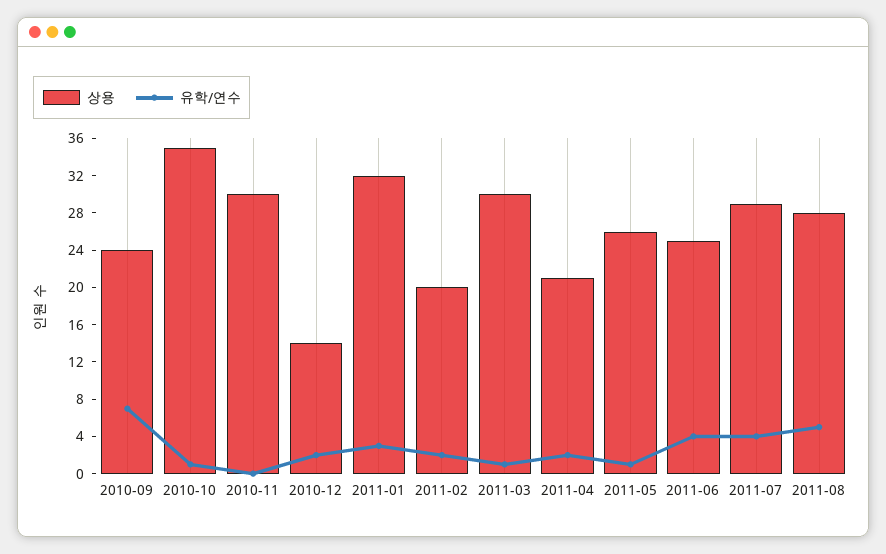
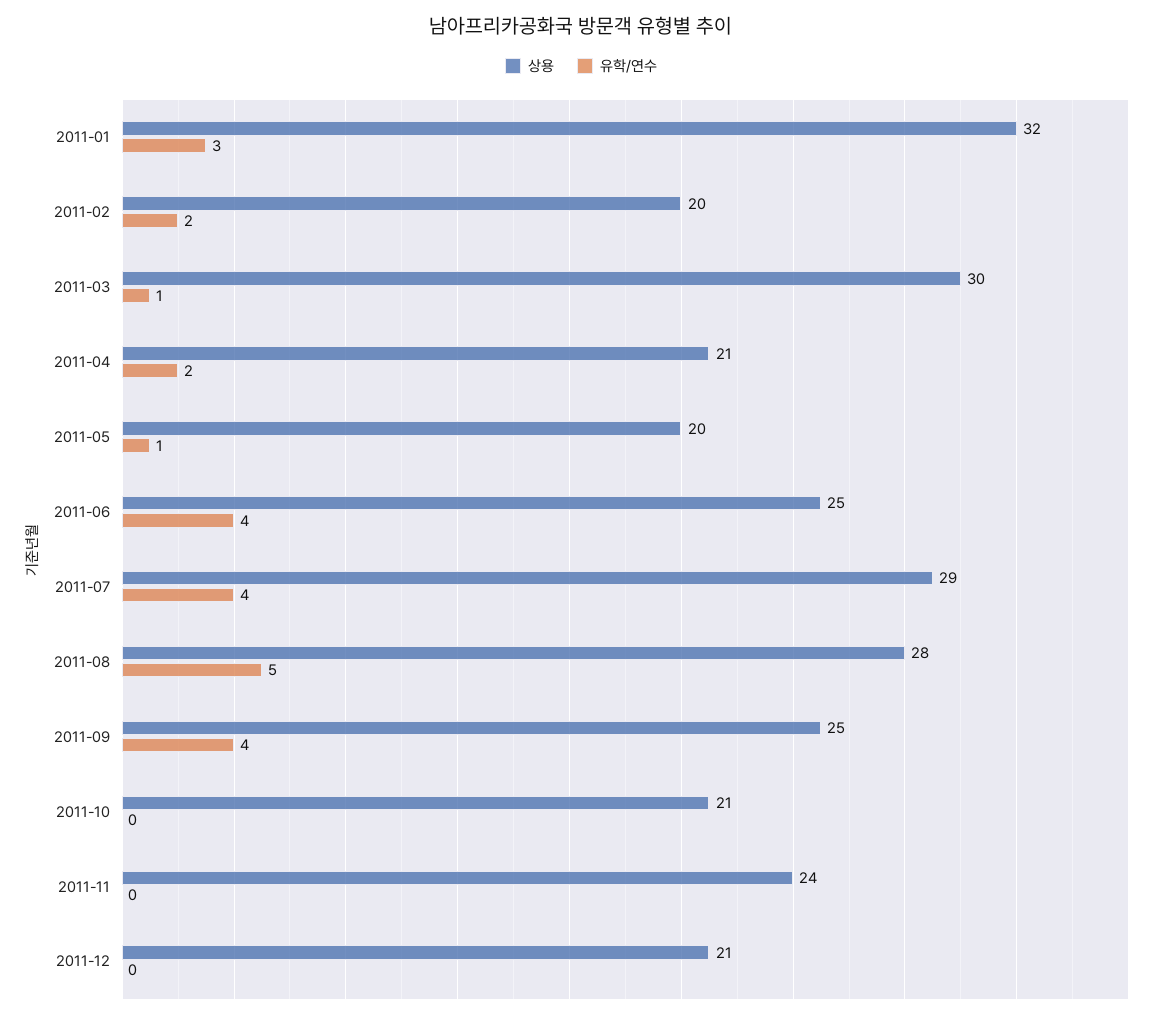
상용, 2010-09: 24 -> none
유학/연수, 2010-09: 7 -> none
상용, 2010-10: 35 -> none
유학/연수, 2010-10: 1 -> none
상용, 2010-11: 30 -> none
유학/연수, 2010-11: 0 -> none
상용, 2010-12: 14 -> none
유학/연수, 2010-12: 2 -> none
상용, 2011-05: 26 -> 20
상용, 2011-09: none -> 25
유학/연수, 2011-09: none -> 4
상용, 2011-10: none -> 21
유학/연수, 2011-10: none -> 0
상용, 2011-11: none -> 24
유학/연수, 2011-11: none -> 0
상용, 2011-12: none -> 21
유학/연수, 2011-12: none -> 0

